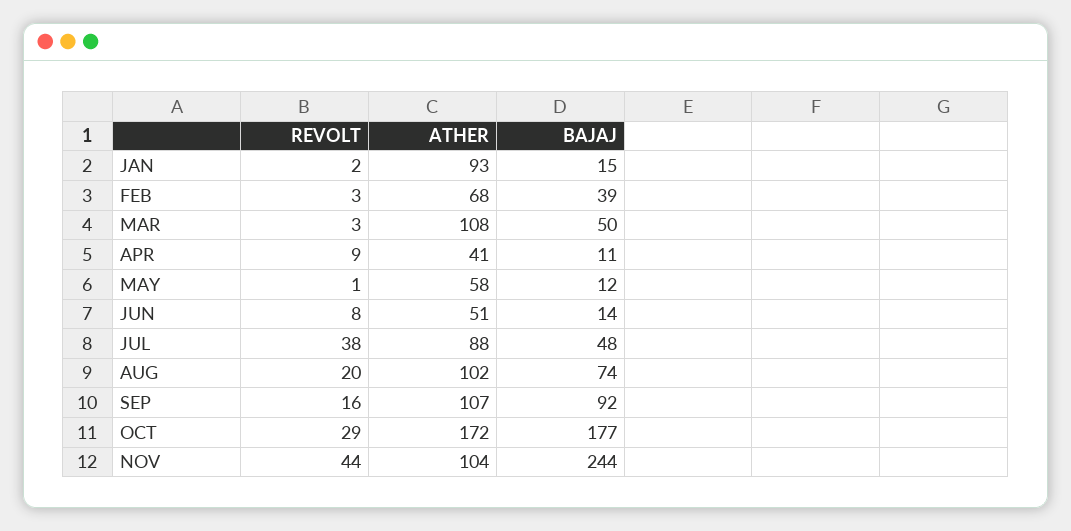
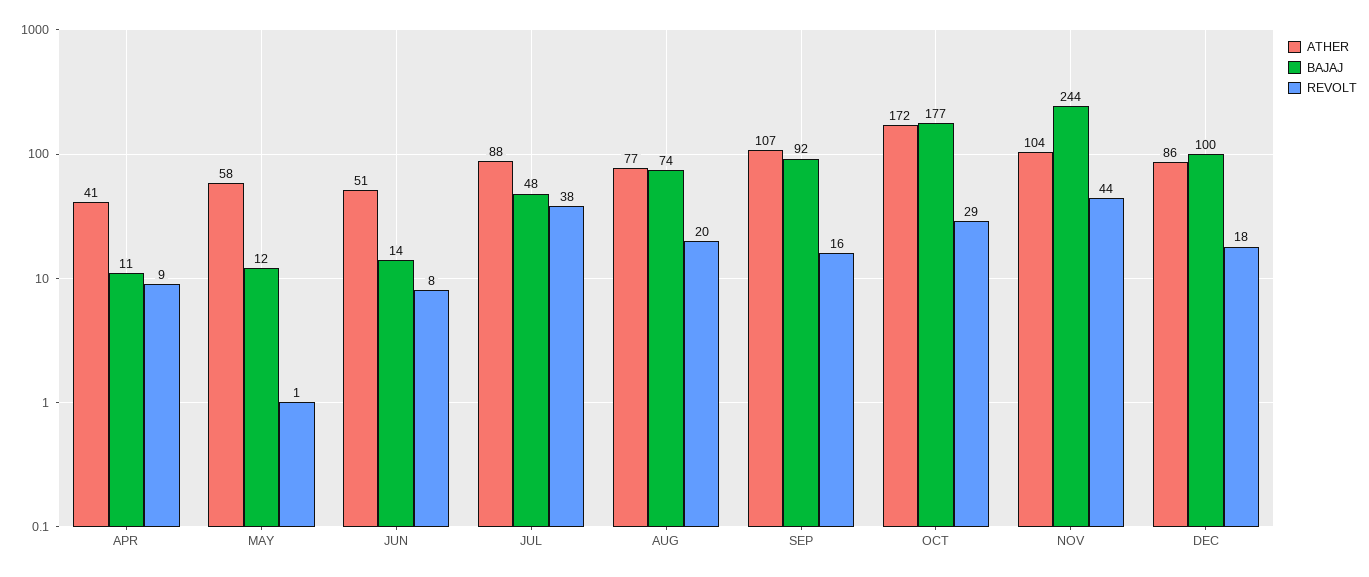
REVOLT, JAN: 2 -> none
ATHER, JAN: 93 -> none
BAJAJ, JAN: 15 -> none
REVOLT, FEB: 3 -> none
ATHER, FEB: 68 -> none
BAJAJ, FEB: 39 -> none
REVOLT, MAR: 3 -> none
ATHER, MAR: 108 -> none
BAJAJ, MAR: 50 -> none
ATHER, AUG: 102 -> 77
ATHER, DEC: none -> 86
BAJAJ, DEC: none -> 100
REVOLT, DEC: none -> 18

